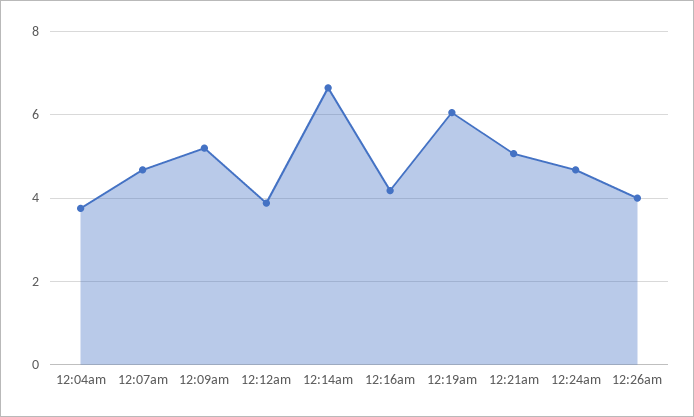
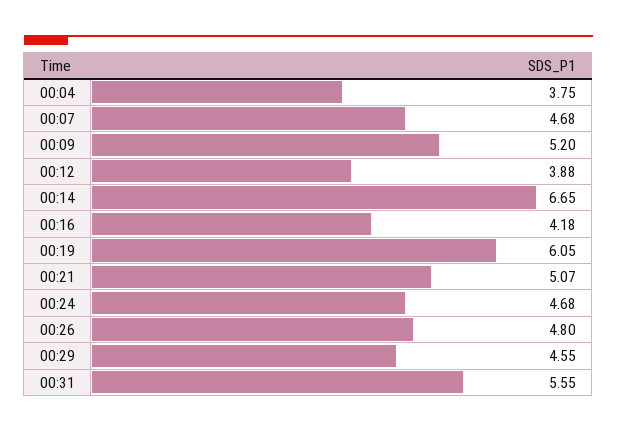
12:26am: 4 -> 4.8
00:29: none -> 4.55
00:31: none -> 5.55

